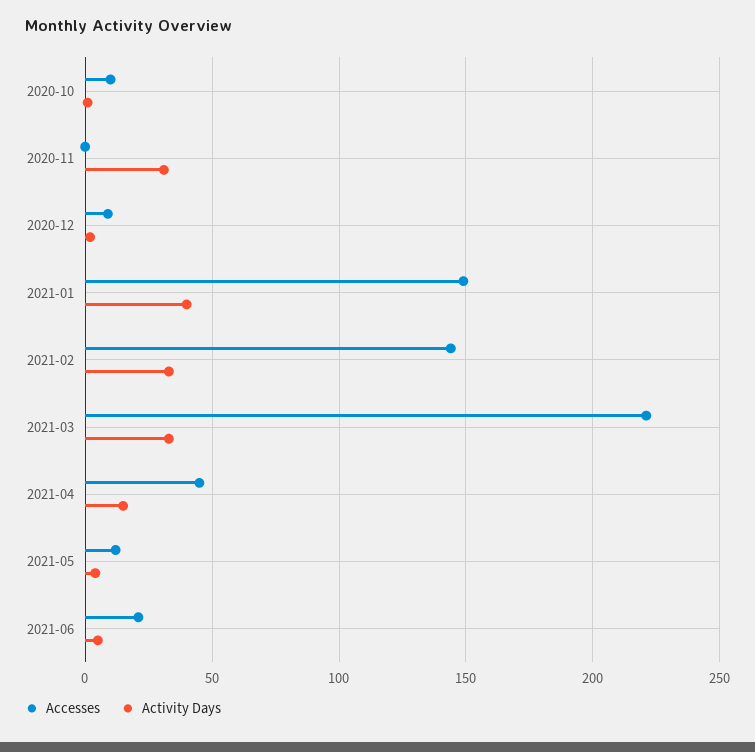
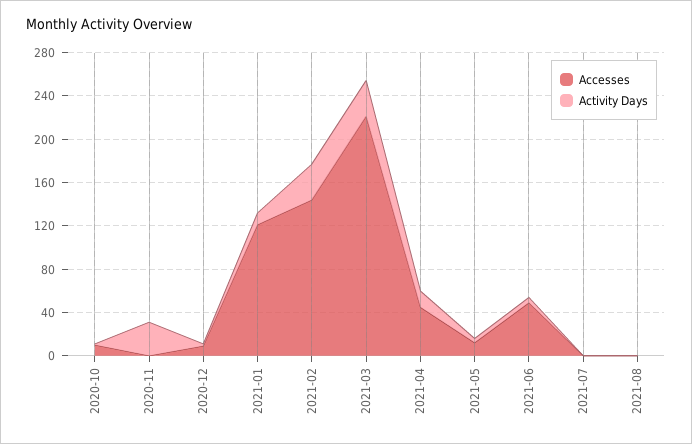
Accesses, 2021-01: 150 -> 120
Activity Days, 2021-01: 40 -> 10
Accesses, 2021-06: 20 -> 50
Accesses, 2021-07: none -> 0
Activity Days, 2021-07: none -> 0
Accesses, 2021-08: none -> 0
Activity Days, 2021-08: none -> 0

